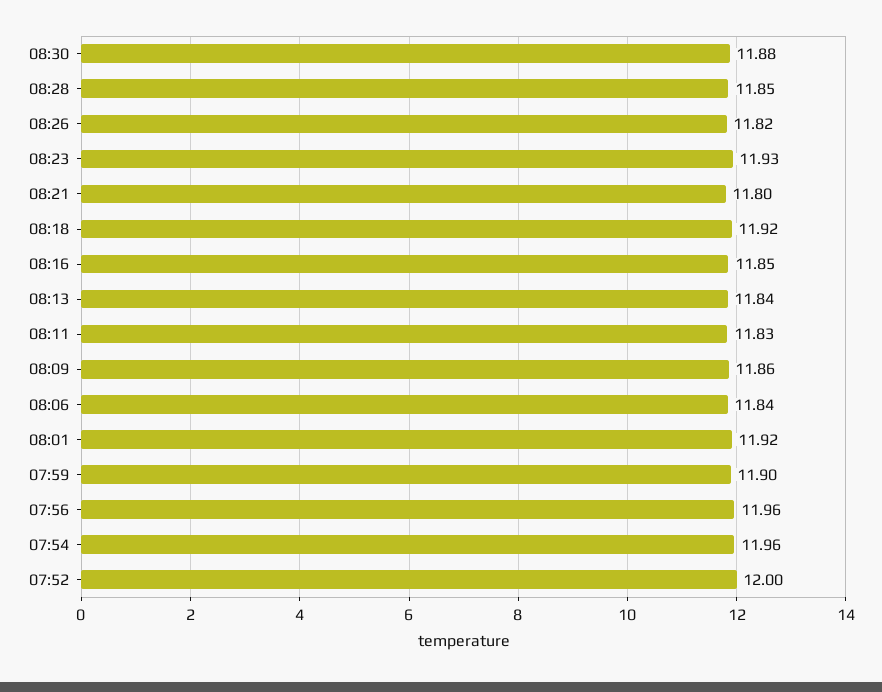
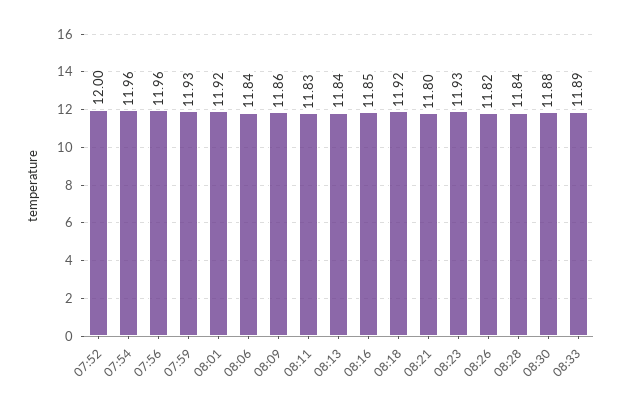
08:28: 11.85 -> 11.84
07:59: 11.9 -> 11.93
08:33: none -> 11.89

